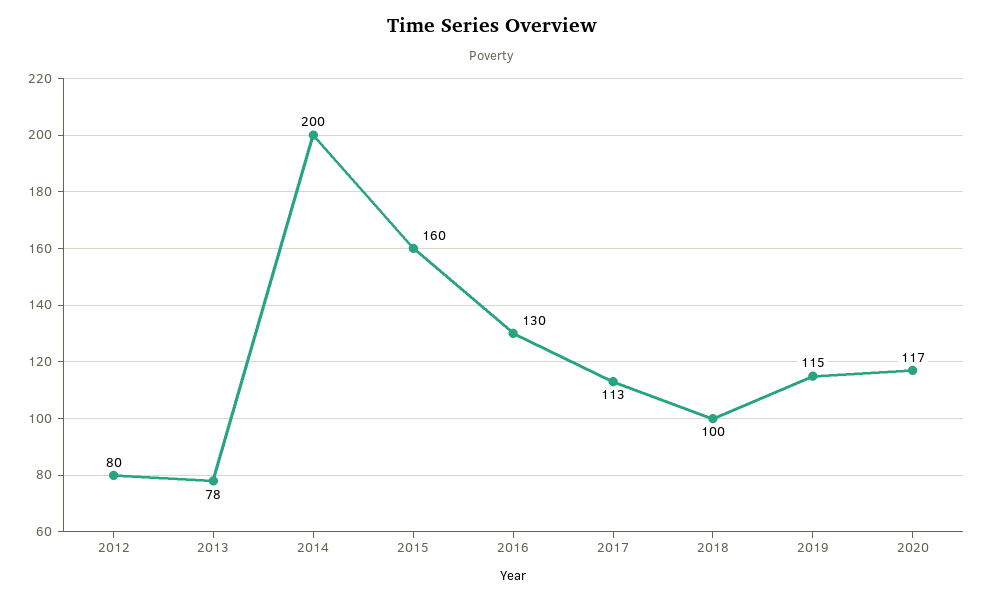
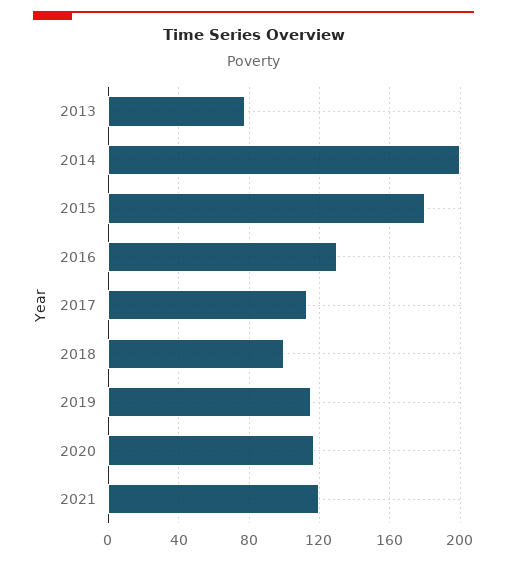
2012: 80 -> none
2015: 160 -> 180
2021: none -> 120

